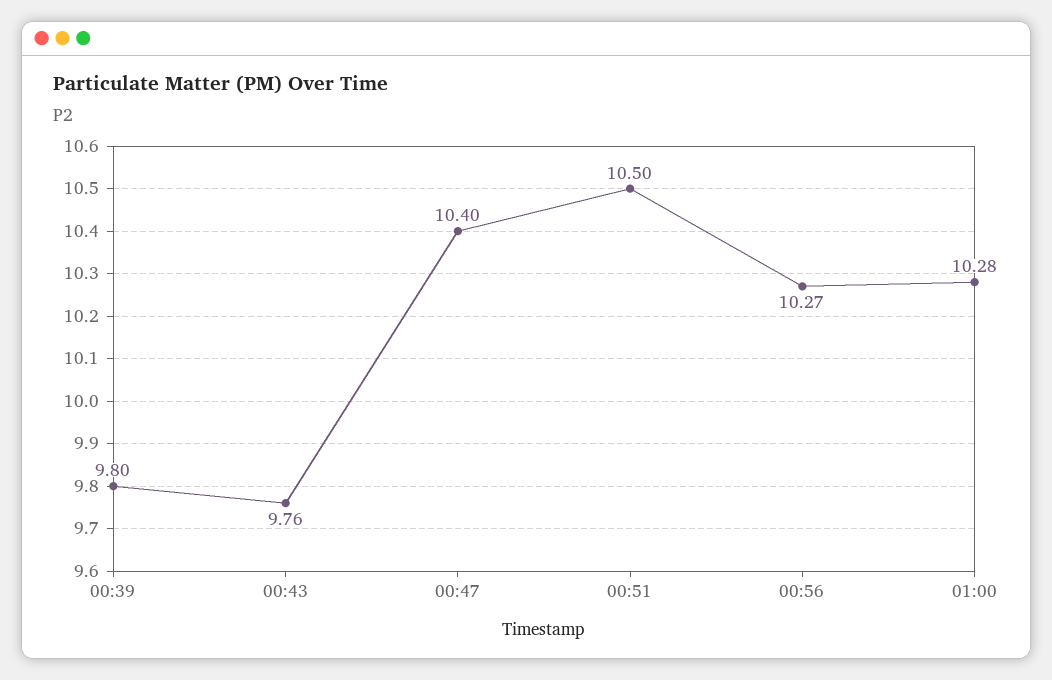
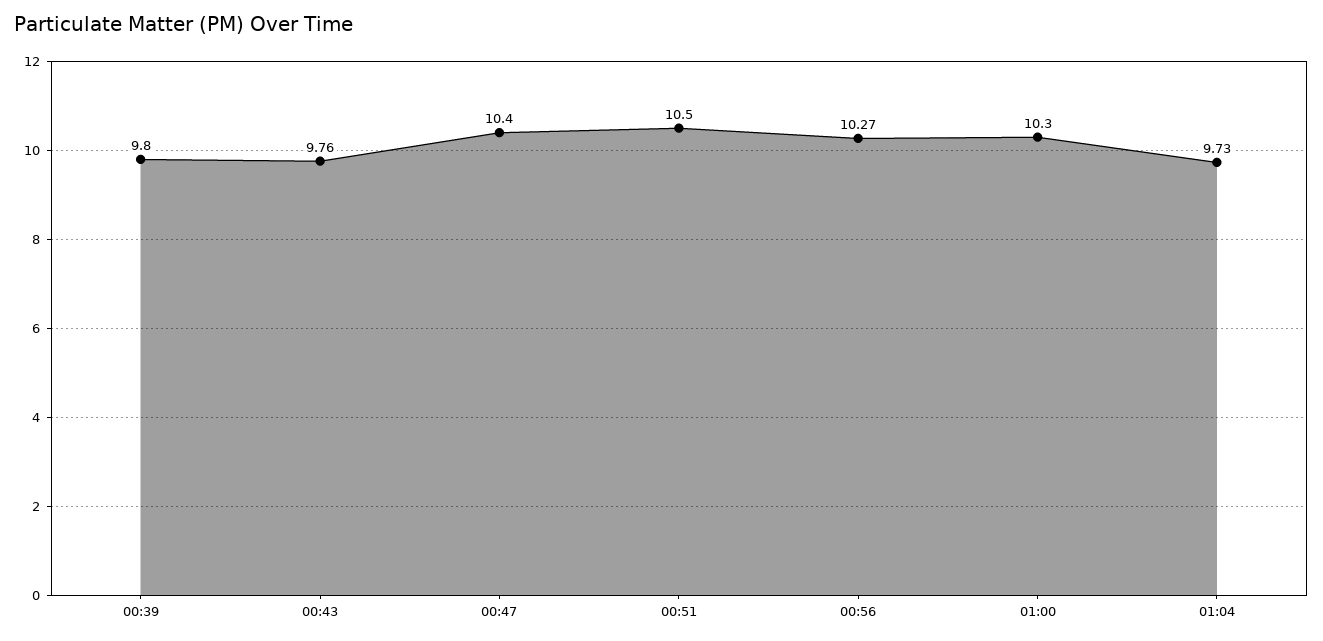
01:00: 10.28 -> 10.3
01:04: none -> 9.73

